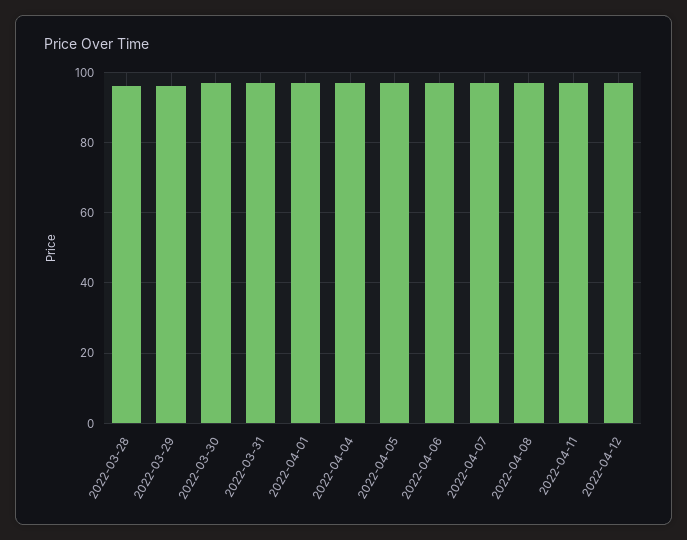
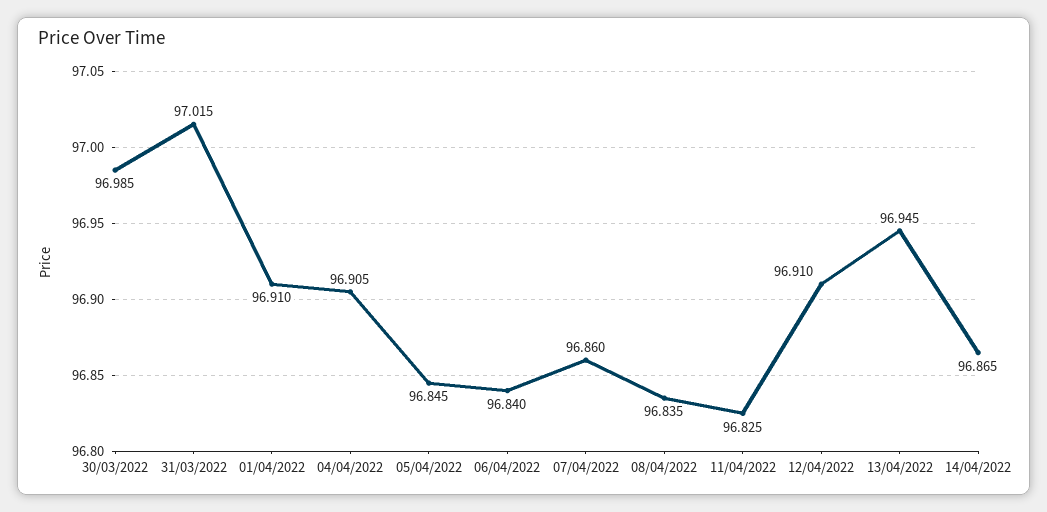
2022-03-28: 96 -> none
2022-03-29: 96 -> none
13/04/2022: none -> 96.945
14/04/2022: none -> 96.865

